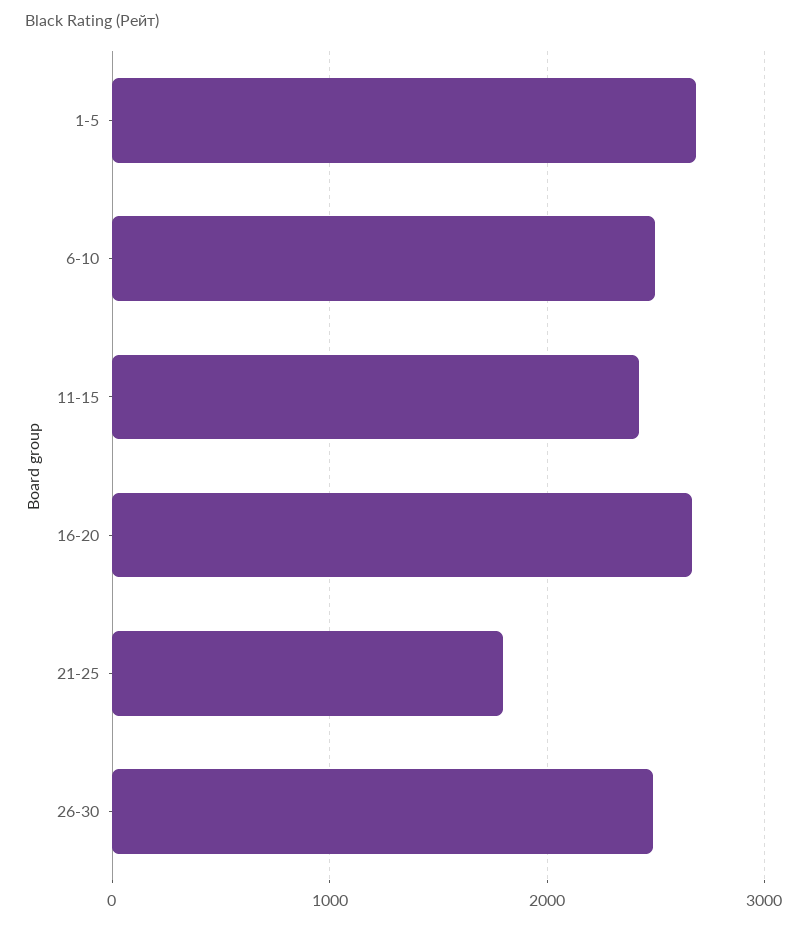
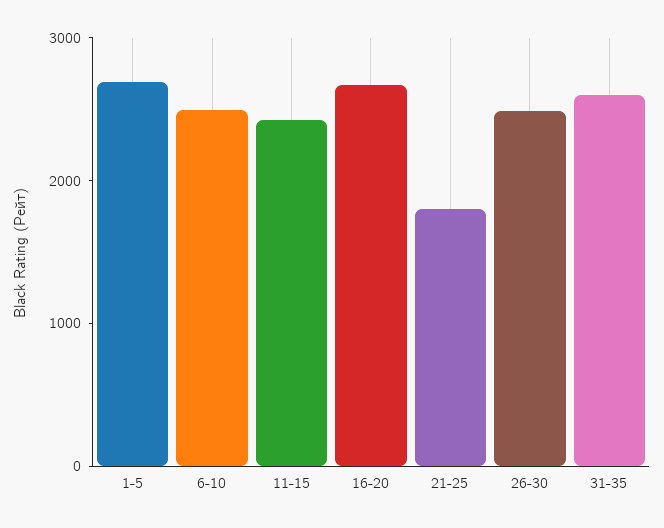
31-35: none -> 2600

